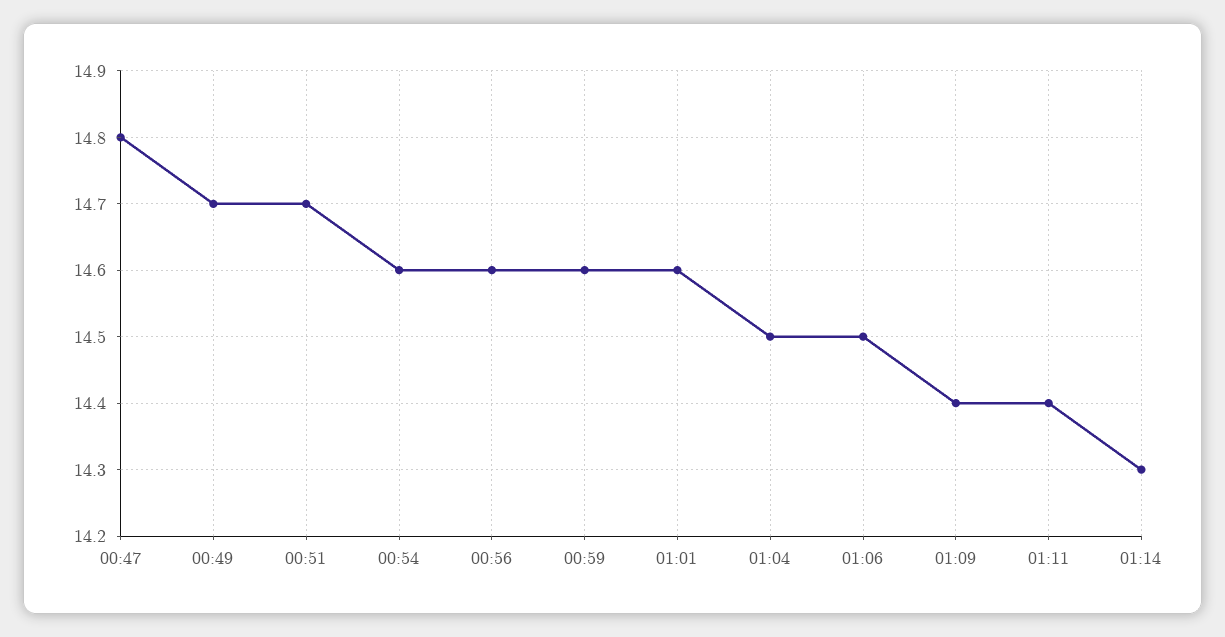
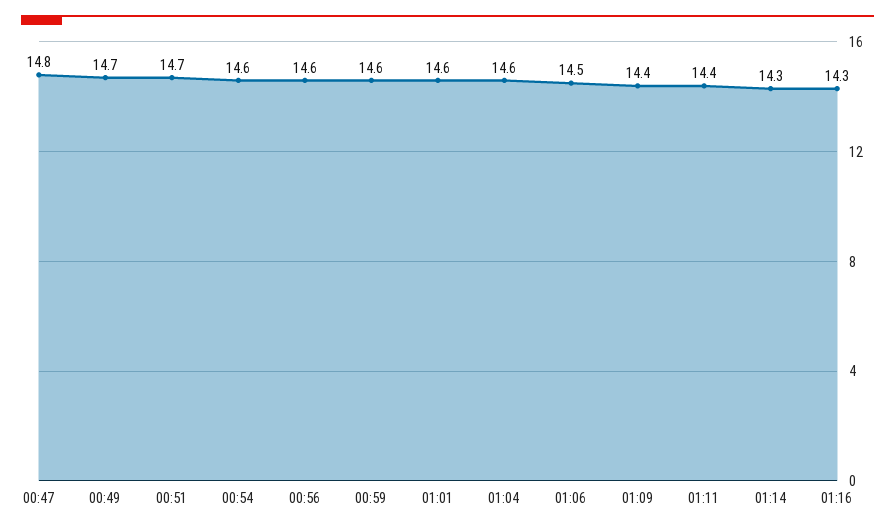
01:04: 14.5 -> 14.6
01:16: none -> 14.3

